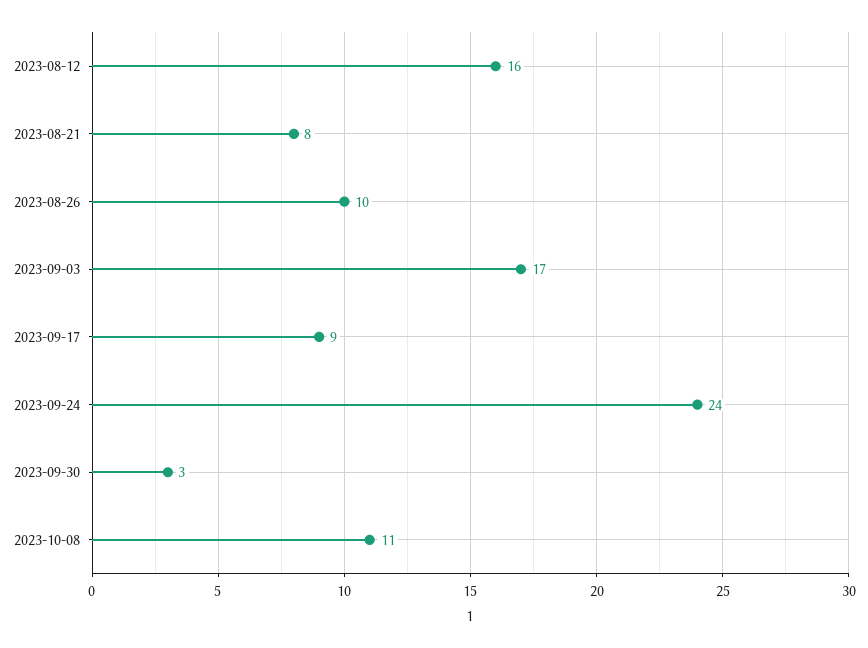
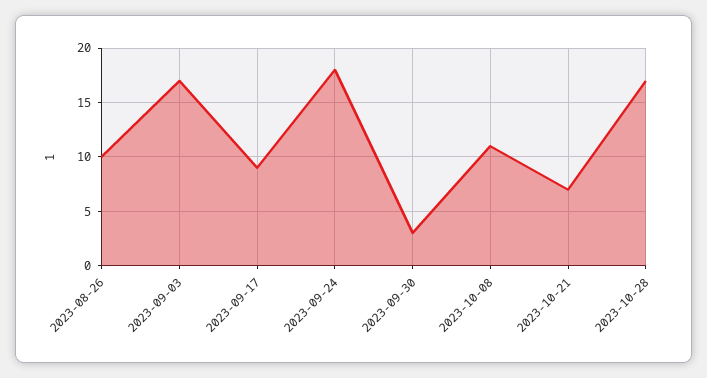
2023-08-12: 16 -> none
2023-08-21: 8 -> none
2023-09-24: 24 -> 18
2023-10-21: none -> 7
2023-10-28: none -> 17

